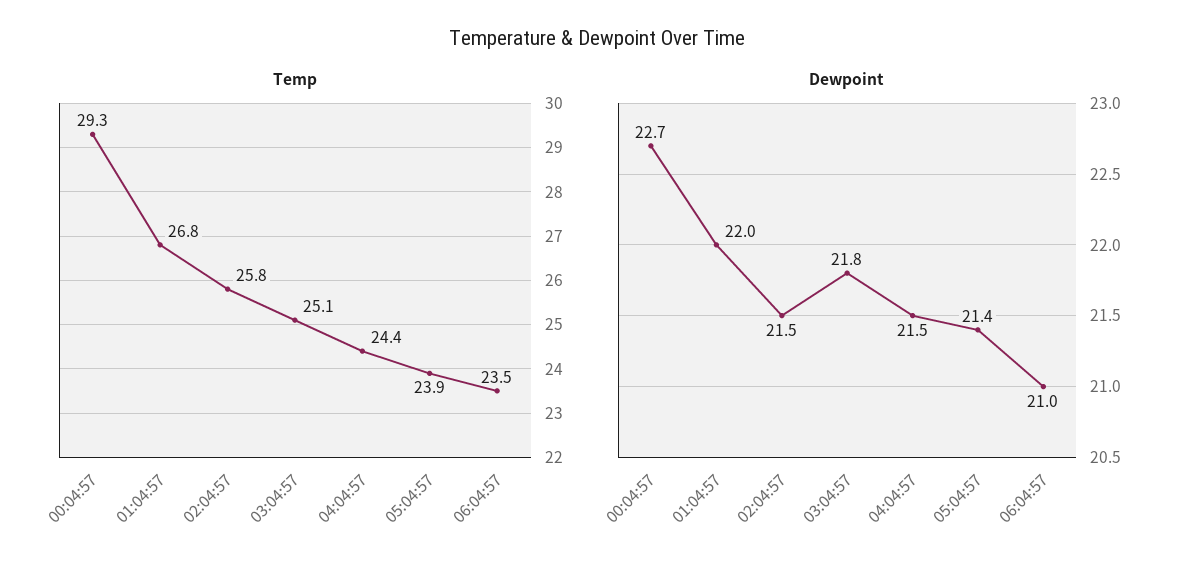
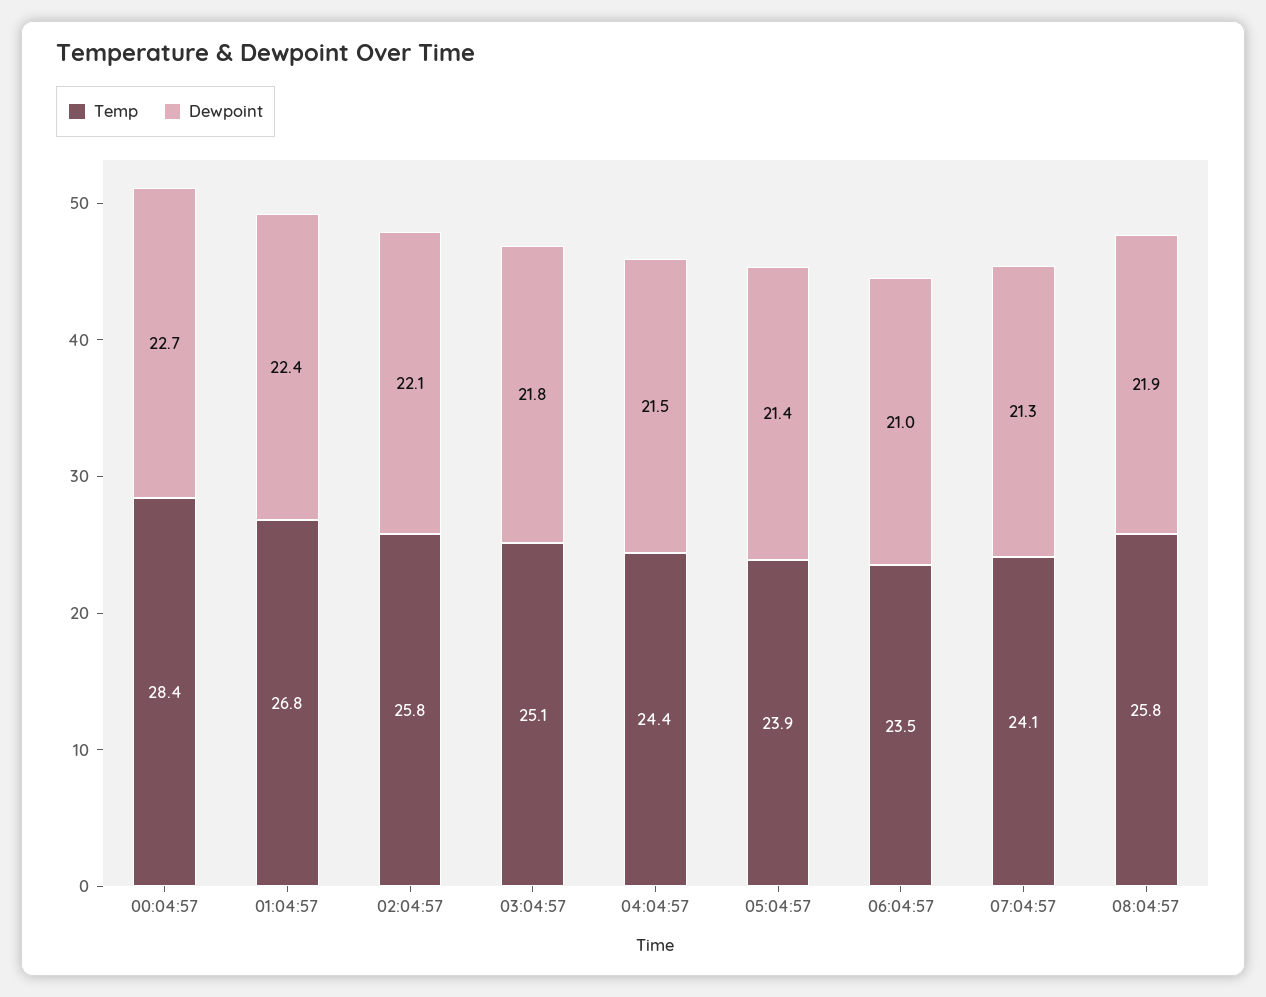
Temp, 00:04:57: 29.3 -> 28.4
Dewpoint, 01:04:57: 22 -> 22.4
Dewpoint, 02:04:57: 21.5 -> 22.1
Temp, 07:04:57: none -> 24.1
Dewpoint, 07:04:57: none -> 21.3
Temp, 08:04:57: none -> 25.8
Dewpoint, 08:04:57: none -> 21.9

